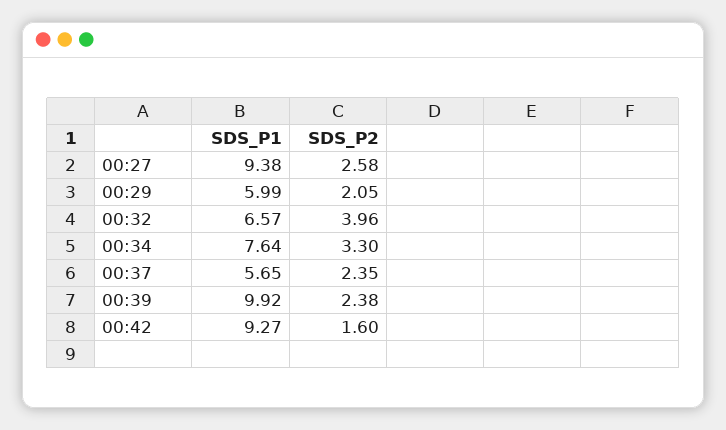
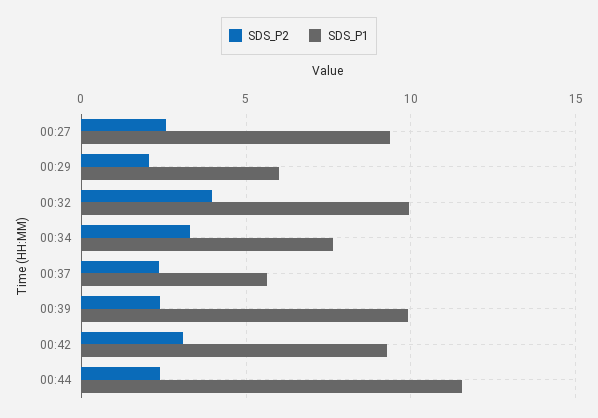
SDS_P1, 00:32: 6.57 -> 10
SDS_P2, 00:42: 1.6 -> 3
SDS_P2, 00:44: none -> 2.5
SDS_P1, 00:44: none -> 11.5

